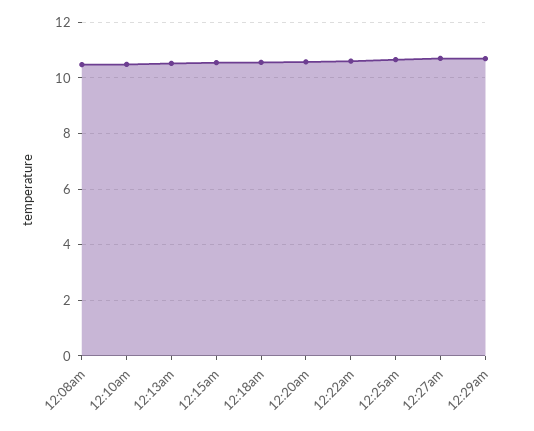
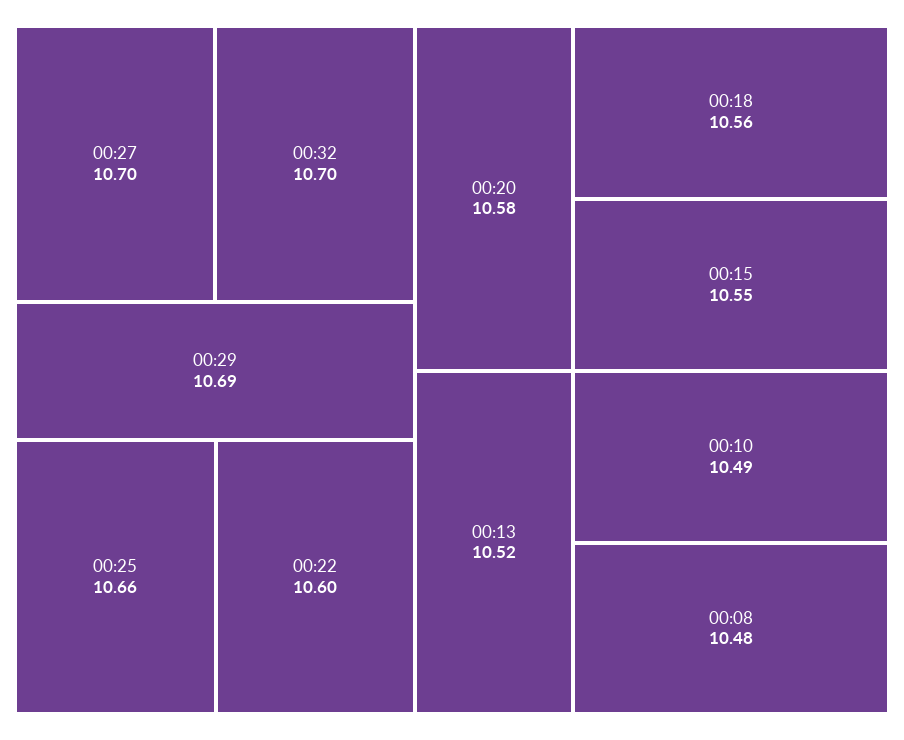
00:32: none -> 10.7

